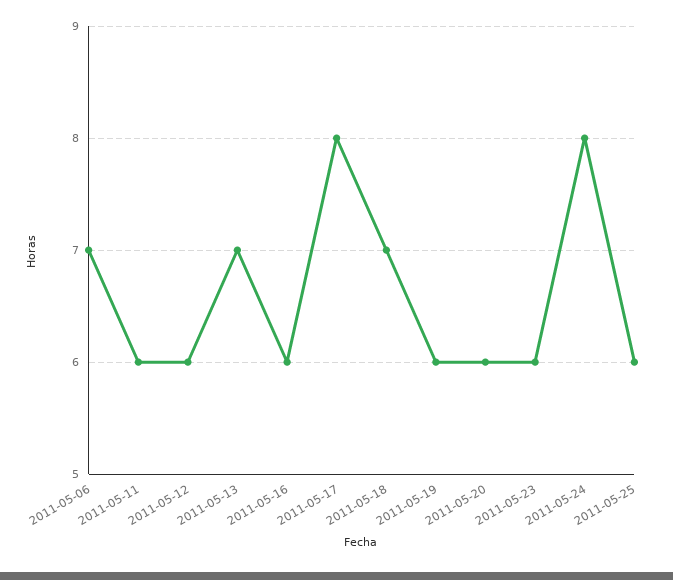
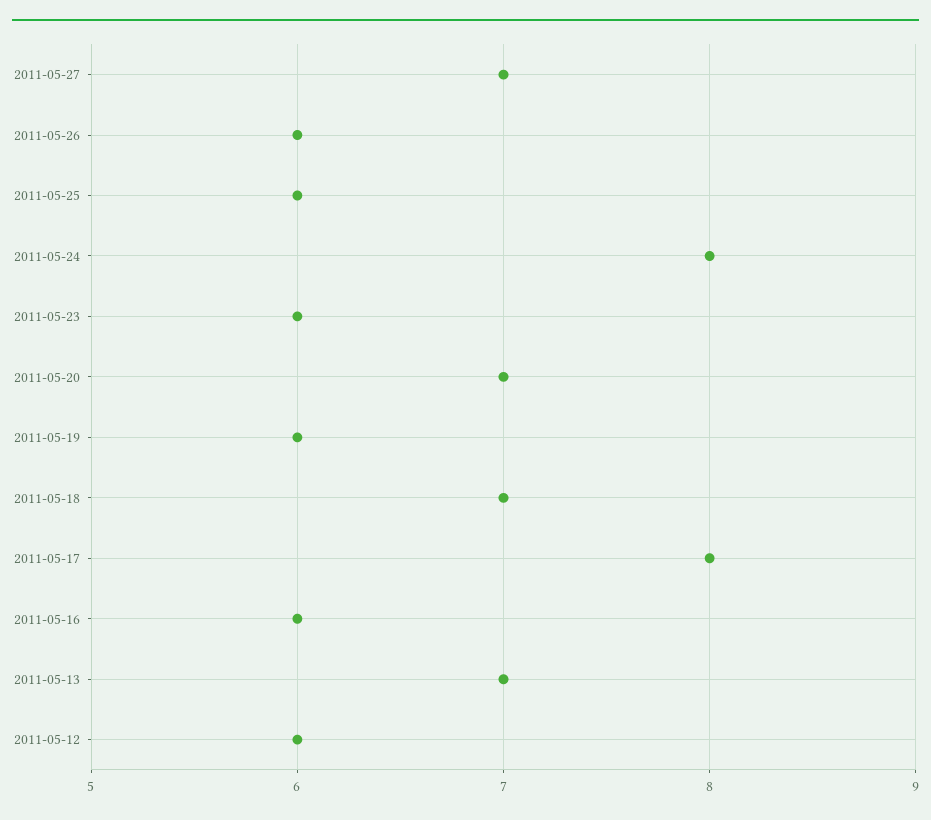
2011-05-06: 7 -> none
2011-05-11: 6 -> none
2011-05-20: 6 -> 7
2011-05-27: none -> 7
2011-05-26: none -> 6

